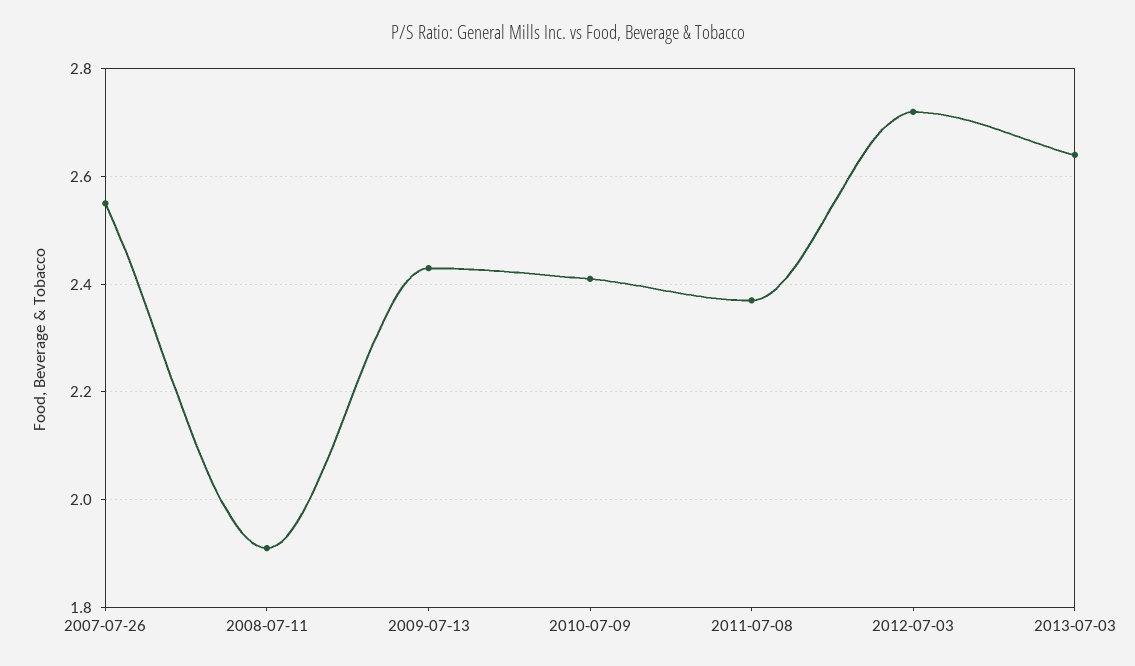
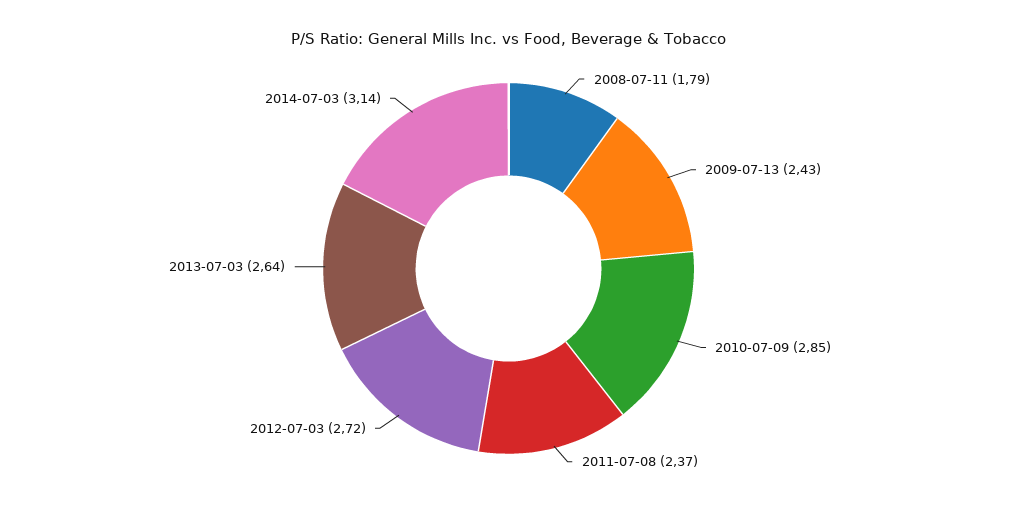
2007-07-26: 2.55 -> none
2008-07-11: 1.9 -> 1.79
2010-07-09: 2.4 -> 2.85
2014-07-03: none -> 3.14

